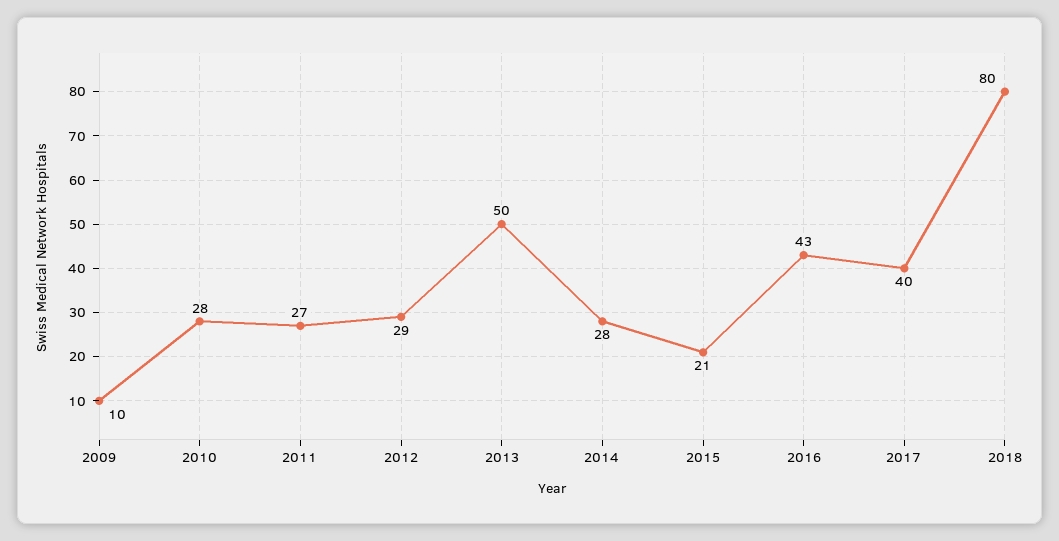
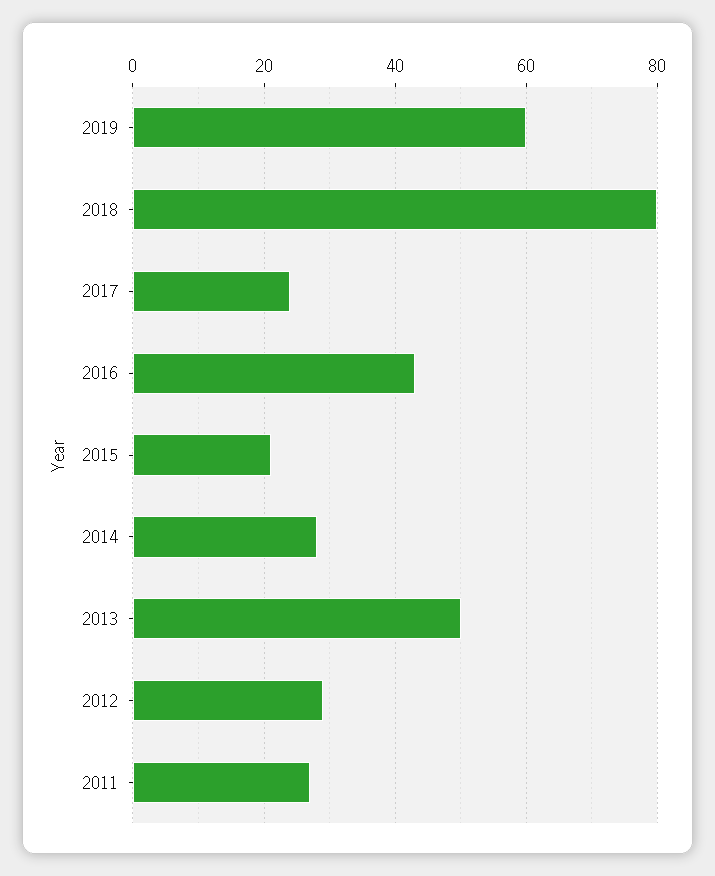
2009: 10 -> none
2010: 28 -> none
2017: 40 -> 25
2019: none -> 60

